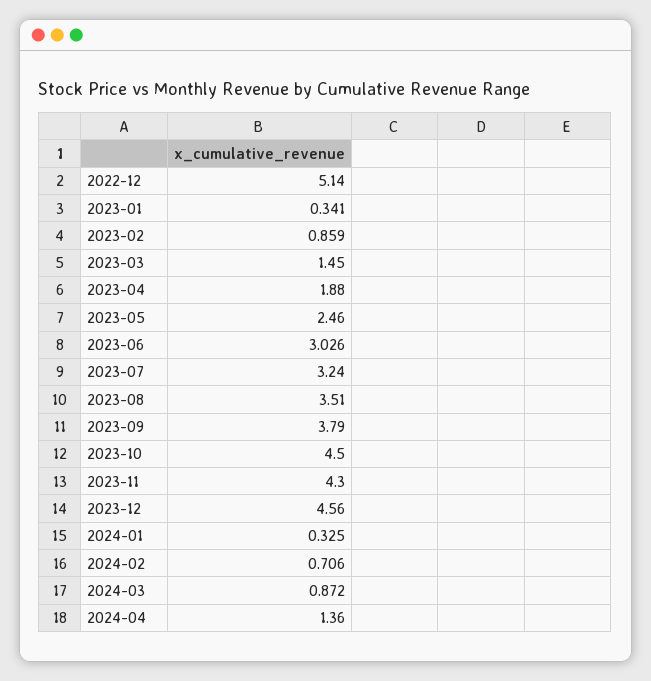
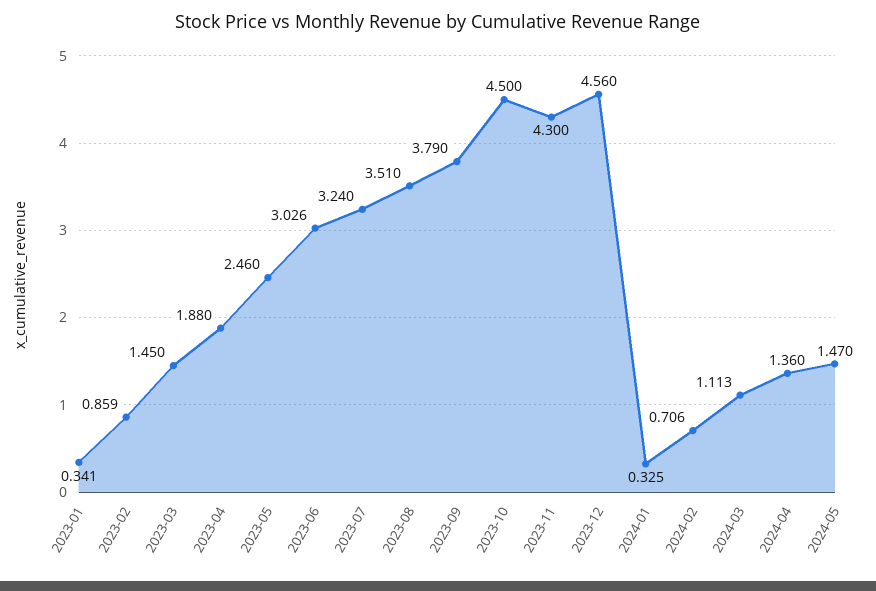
2022-12: 5.14 -> none
2024-03: 0.872 -> 1.113
2024-05: none -> 1.47

